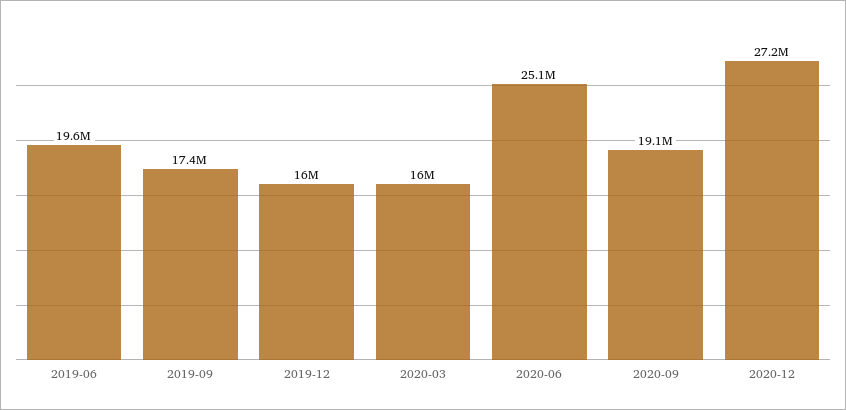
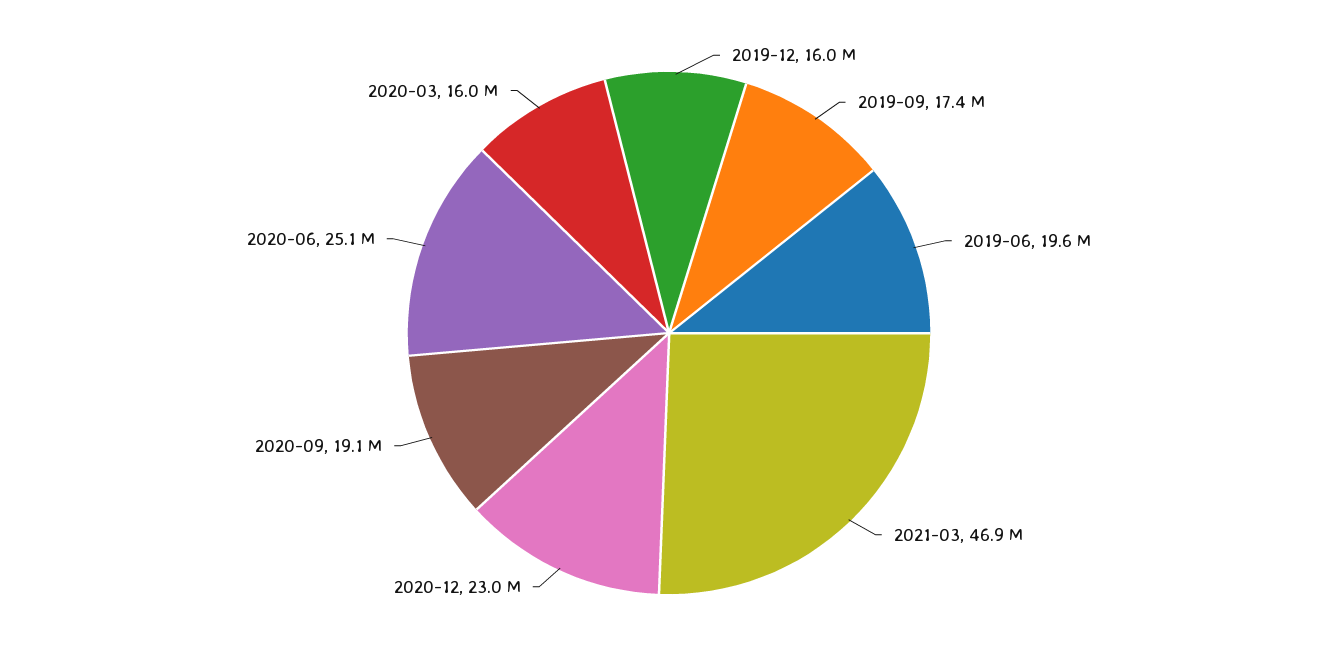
2020-12: 27200000 -> 23000000
2021-03: none -> 46900000

